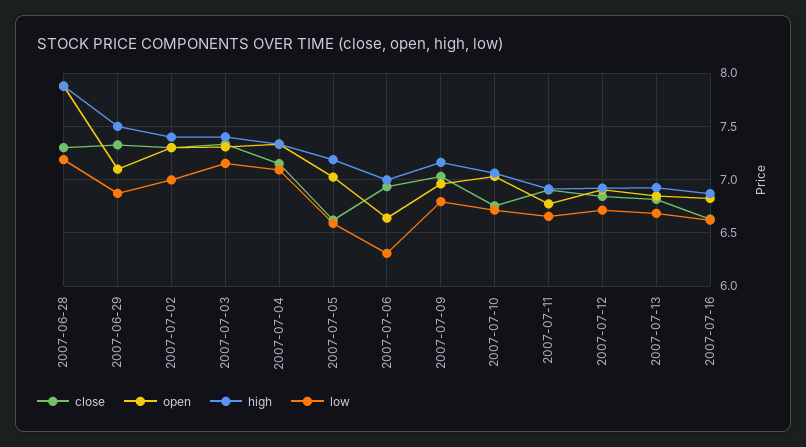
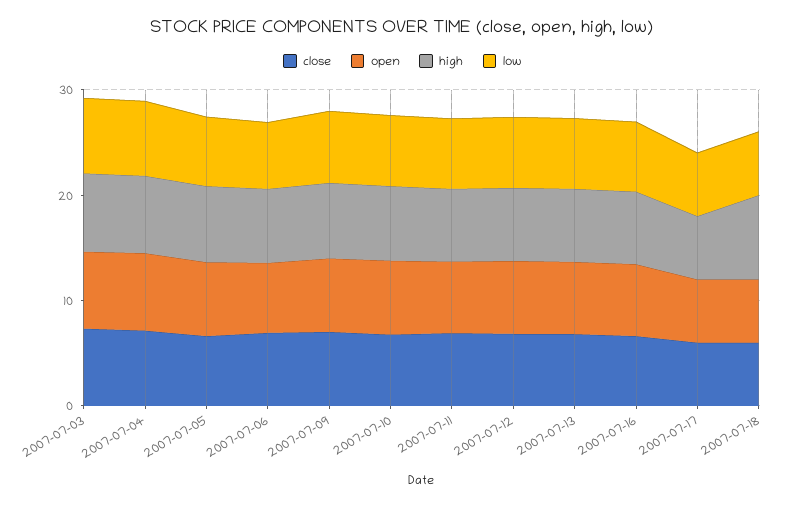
close, 2007-06-28: 7.3 -> none
open, 2007-06-28: 7.9 -> none
high, 2007-06-28: 7.9 -> none
low, 2007-06-28: 7.2 -> none
close, 2007-06-29: 7.3 -> none
open, 2007-06-29: 7.1 -> none
high, 2007-06-29: 7.5 -> none
low, 2007-06-29: 6.9 -> none
close, 2007-07-02: 7.3 -> none
open, 2007-07-02: 7.3 -> none
high, 2007-07-02: 7.4 -> none
low, 2007-07-02: 7 -> none
close, 2007-07-17: none -> 6
open, 2007-07-17: none -> 6
high, 2007-07-17: none -> 6
low, 2007-07-17: none -> 6
close, 2007-07-18: none -> 6
open, 2007-07-18: none -> 6
high, 2007-07-18: none -> 8
low, 2007-07-18: none -> 6

